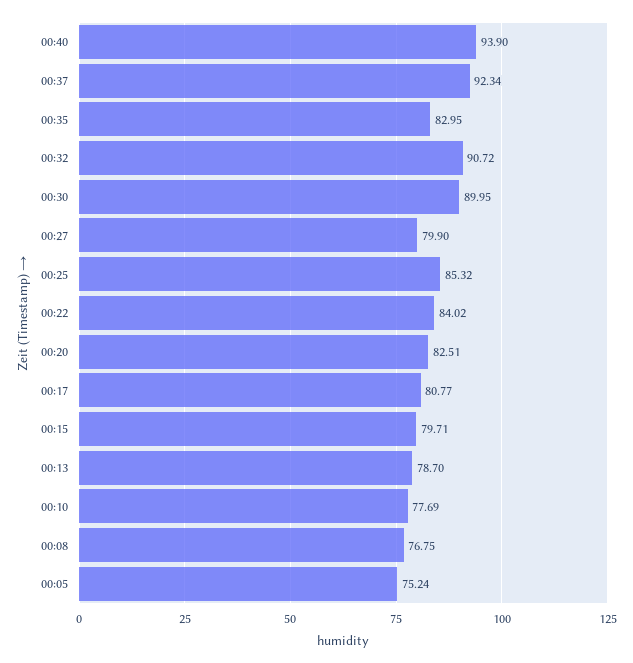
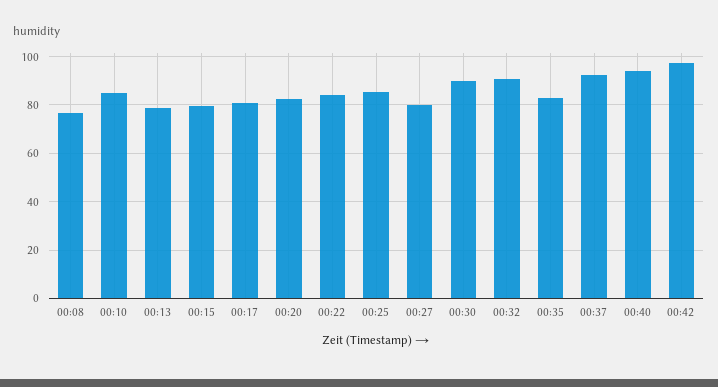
00:10: 77.69 -> 85
00:05: 75.24 -> none
00:42: none -> 97.5

